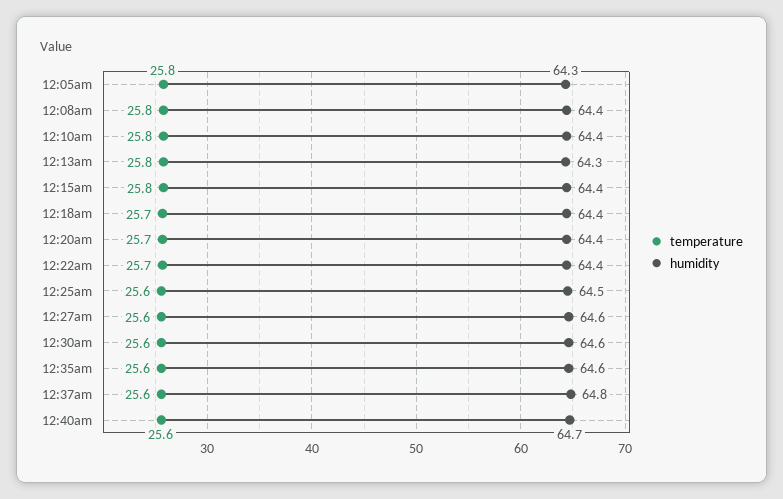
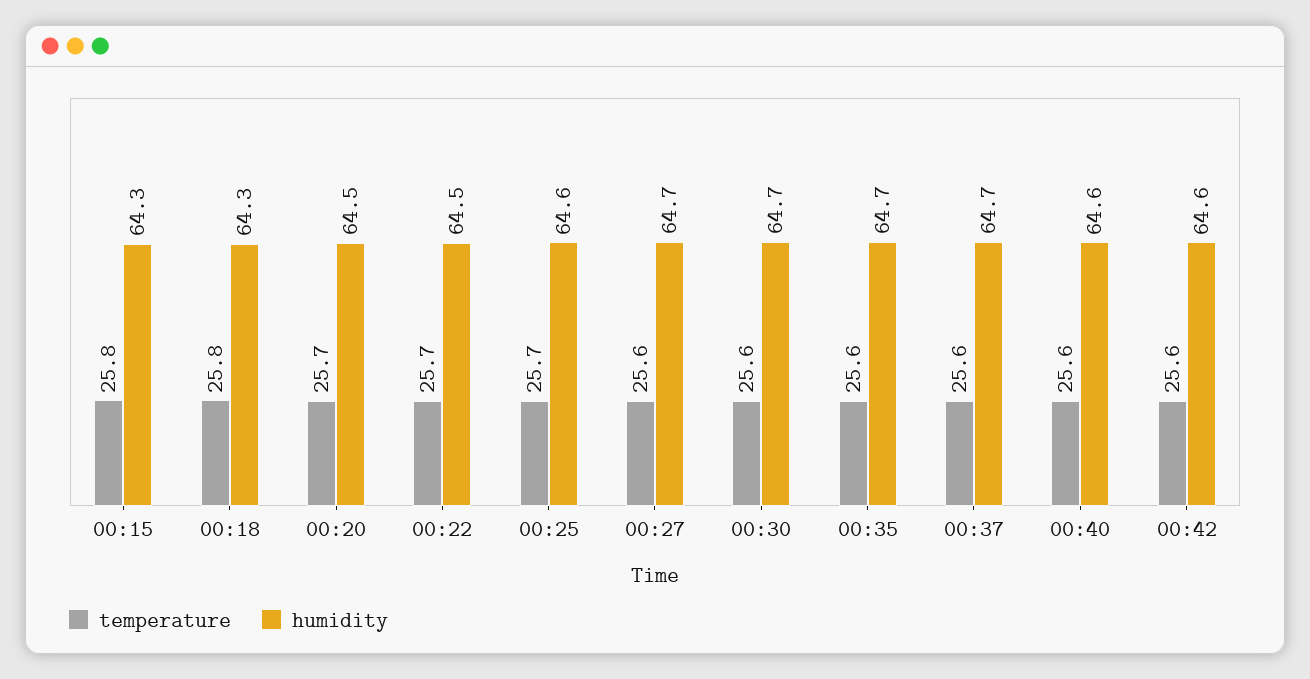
temperature, 12:05am: 25.8 -> none
humidity, 12:05am: 64.3 -> none
temperature, 12:08am: 25.8 -> none
humidity, 12:08am: 64.4 -> none
temperature, 12:10am: 25.8 -> none
humidity, 12:10am: 64.4 -> none
temperature, 12:13am: 25.8 -> none
humidity, 12:13am: 64.3 -> none
humidity, 12:15am: 64.4 -> 64.3
temperature, 12:18am: 25.7 -> 25.8
humidity, 12:18am: 64.4 -> 64.3
humidity, 12:20am: 64.4 -> 64.5
humidity, 12:22am: 64.4 -> 64.5
temperature, 12:25am: 25.6 -> 25.7
humidity, 12:25am: 64.5 -> 64.6
humidity, 12:27am: 64.6 -> 64.7
humidity, 12:30am: 64.6 -> 64.7
humidity, 12:35am: 64.6 -> 64.7
humidity, 12:37am: 64.8 -> 64.7
humidity, 12:40am: 64.7 -> 64.6
temperature, 00:42: none -> 25.6
humidity, 00:42: none -> 64.6

